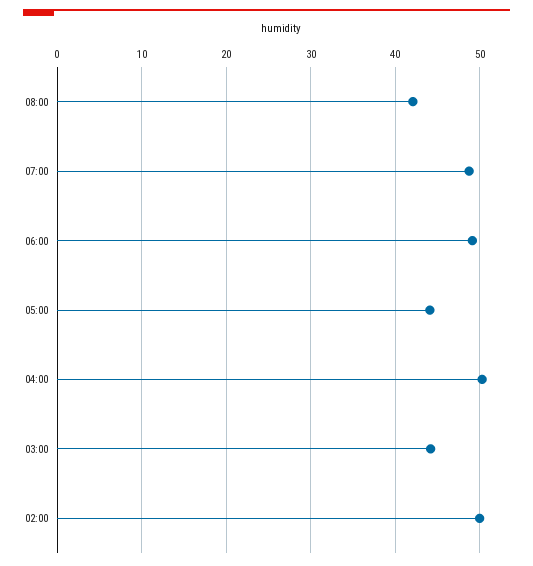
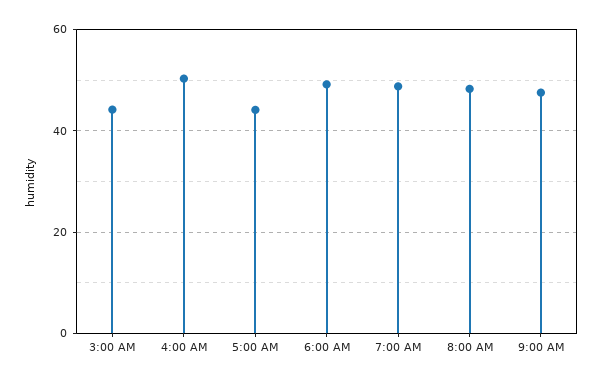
08:00: 42 -> 48
02:00: 50 -> none
9:00 AM: none -> 48

